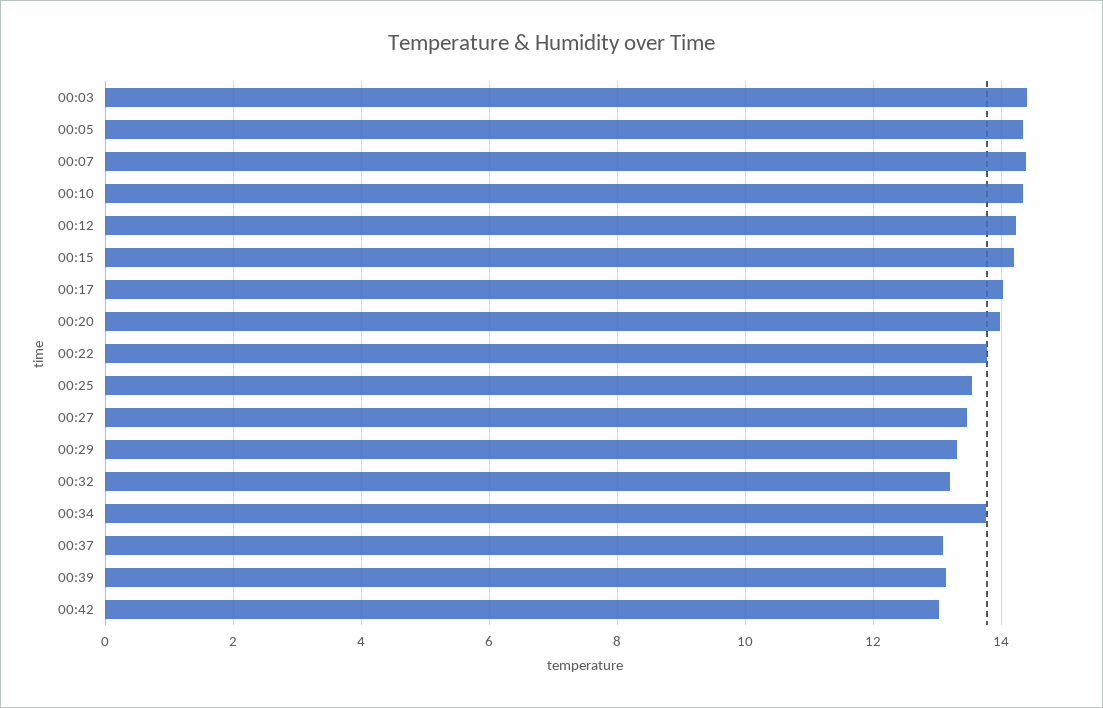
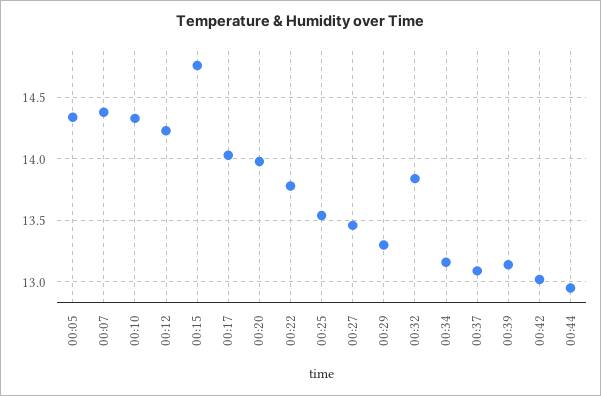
00:03: 14.4 -> none
00:15: 14.2 -> 14.75
00:32: 13.2 -> 13.85
00:34: 13.8 -> 13.15
00:44: none -> 12.95

